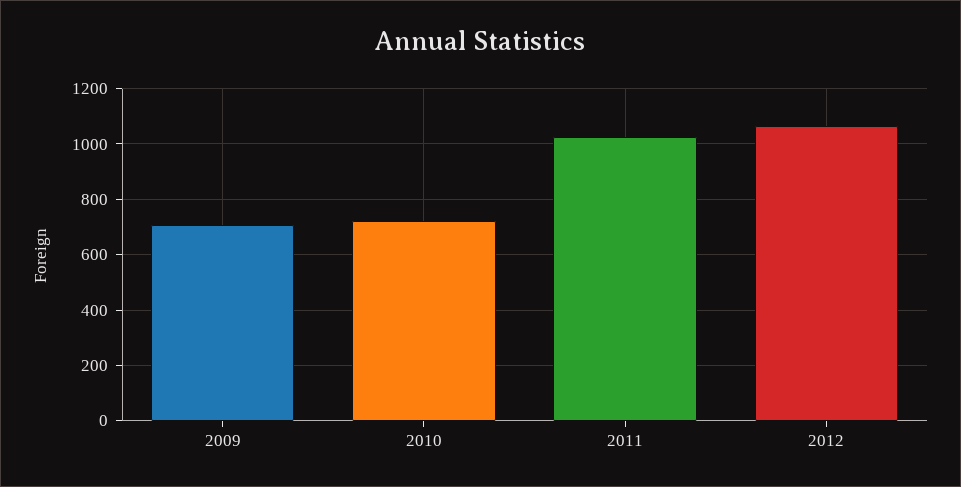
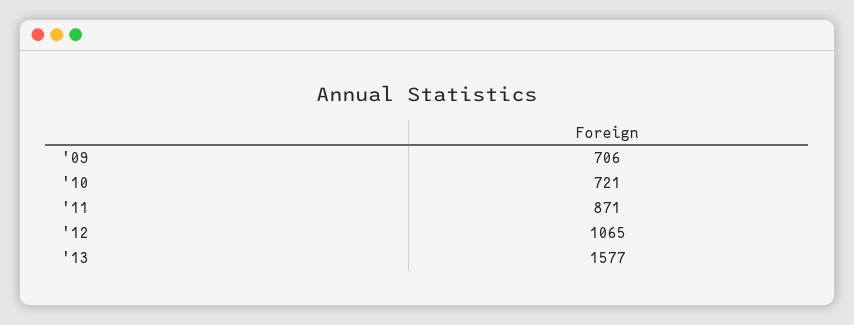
2011: 1025 -> 871
'13: none -> 1577

